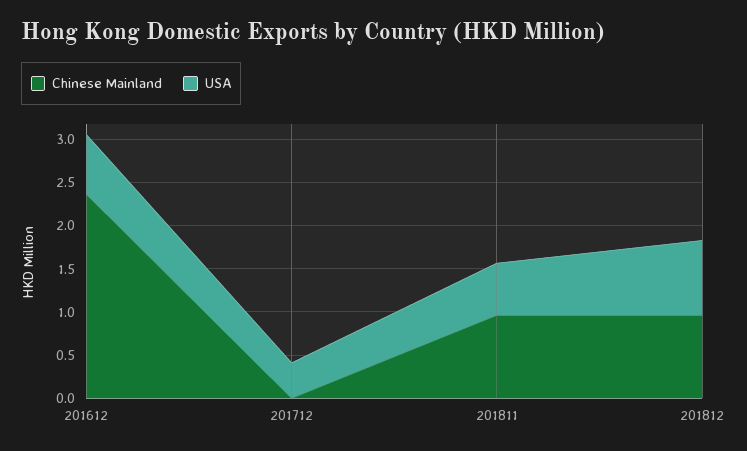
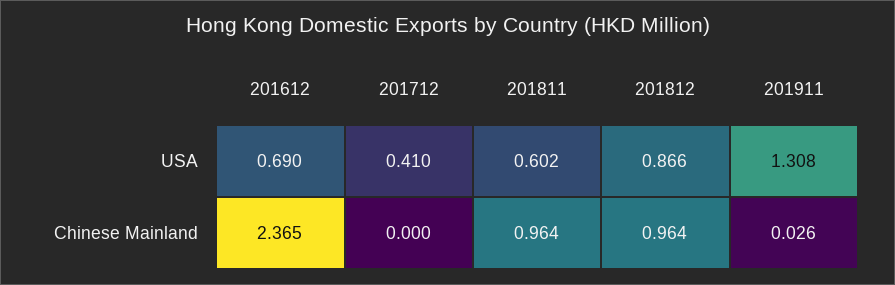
USA, 201911: none -> 1.308
Chinese Mainland, 201911: none -> 0.026

